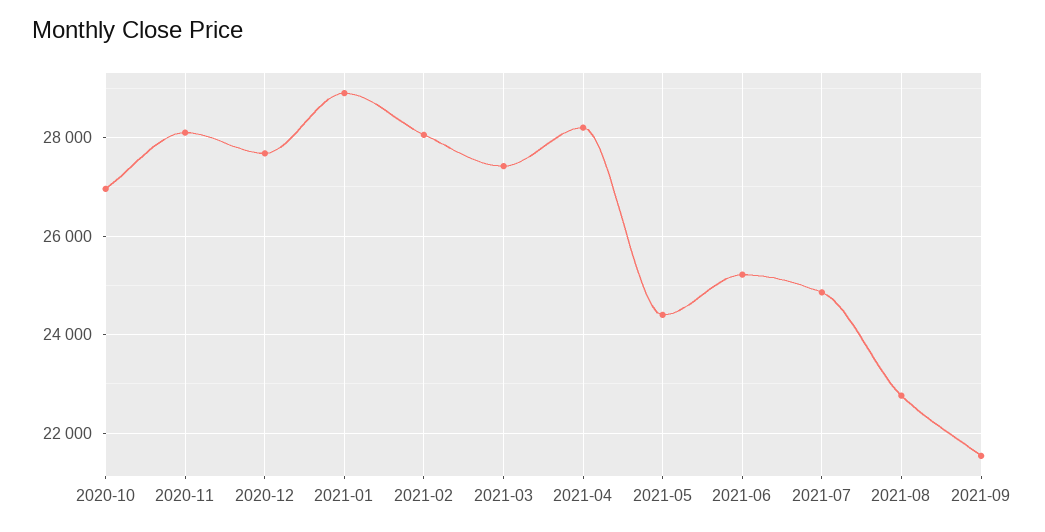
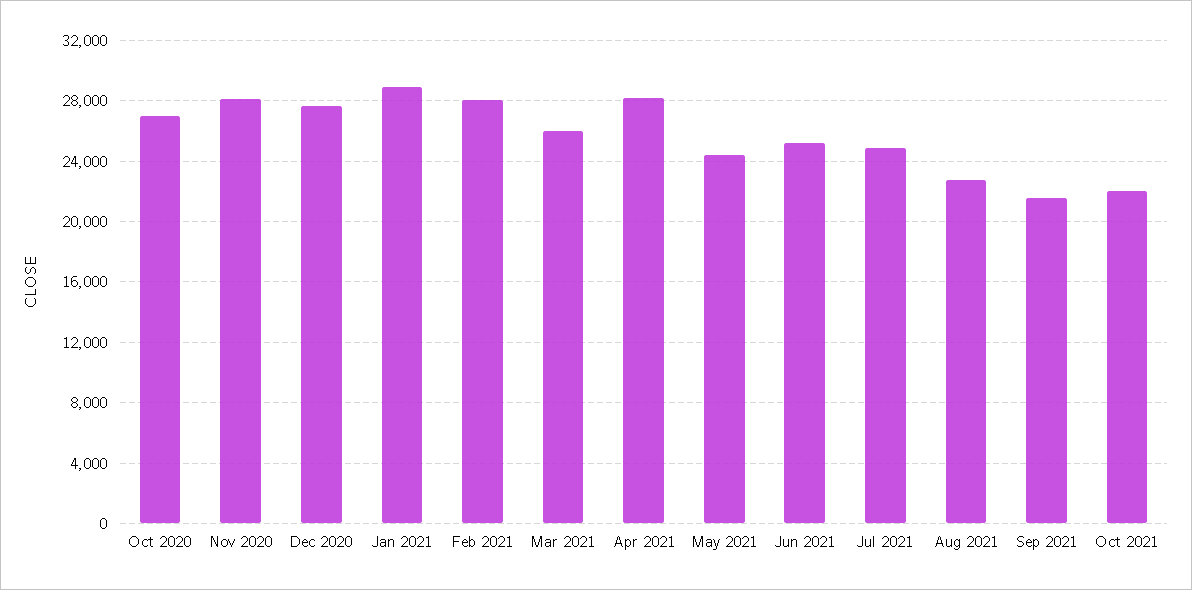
2021-03: 27400 -> 26000
Oct 2021: none -> 22000

